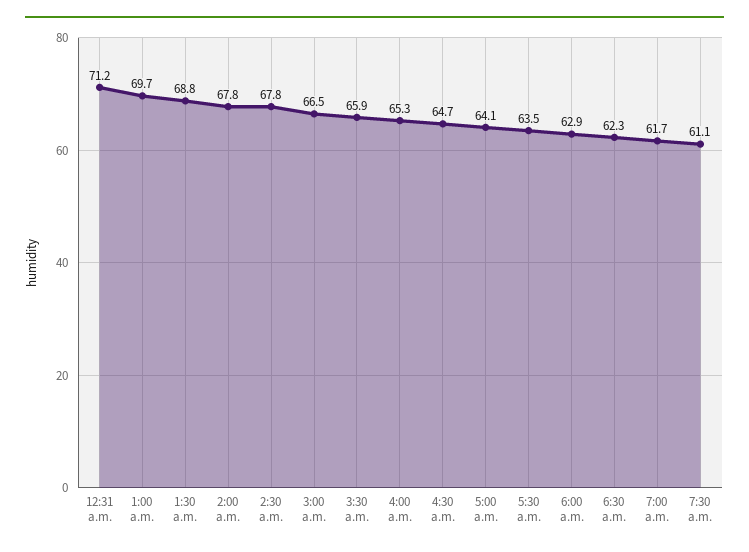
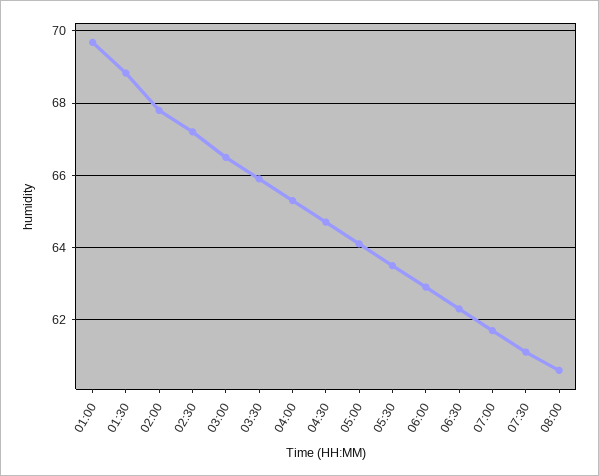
12:31 a.m.: 71.2 -> none
2:30 a.m.: 67.8 -> 67.2
08:00: none -> 60.6

